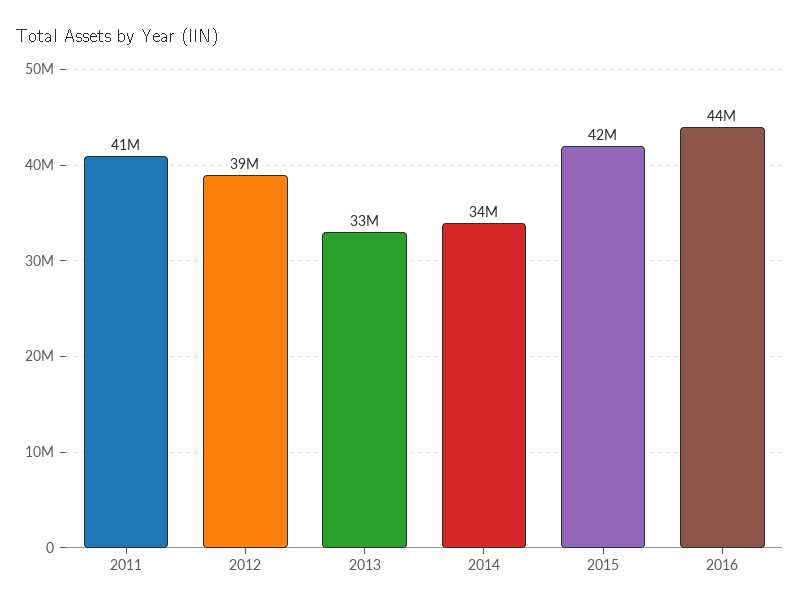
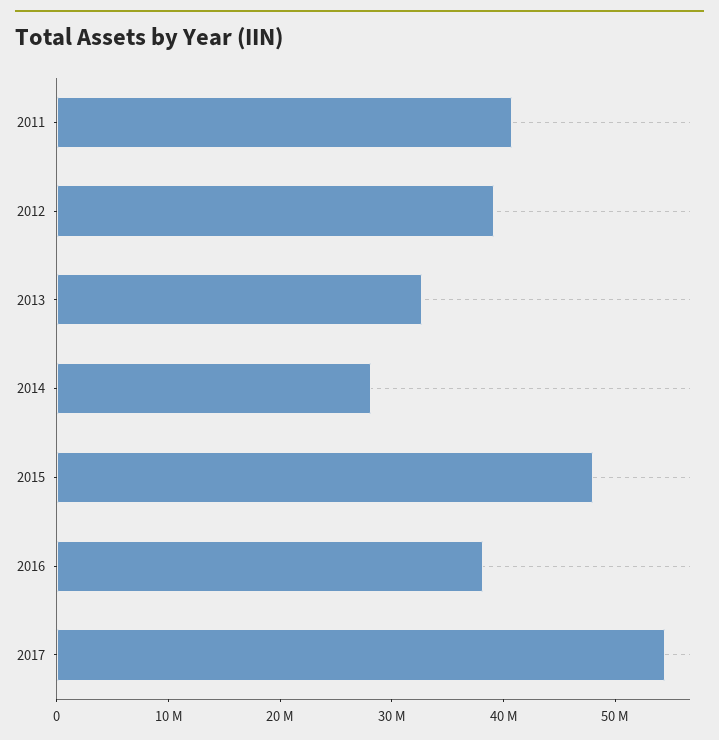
2014: 34000000 -> 28000000
2015: 42000000 -> 48000000
2016: 44000000 -> 38000000
2017: none -> 54000000

